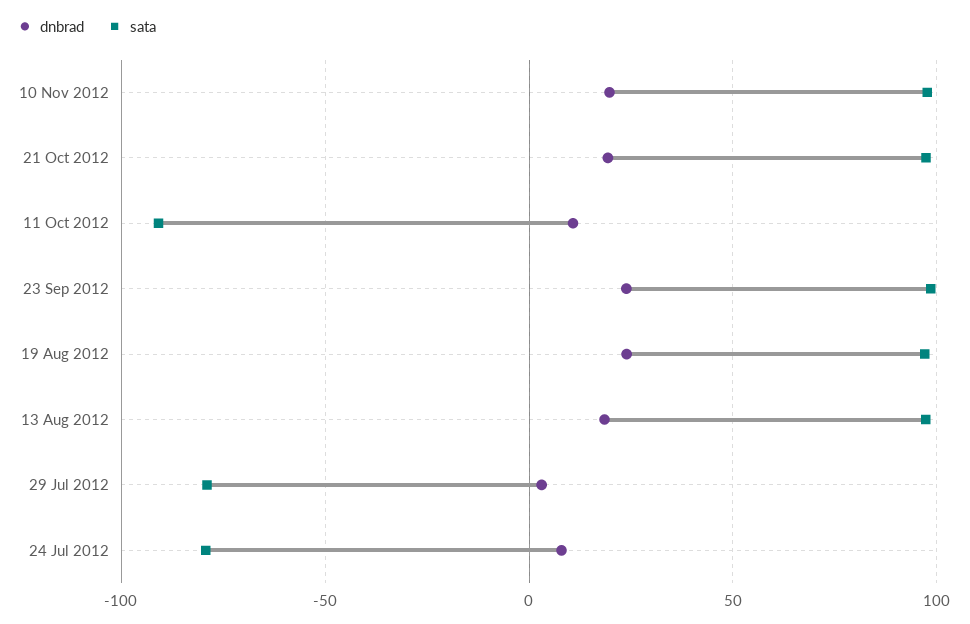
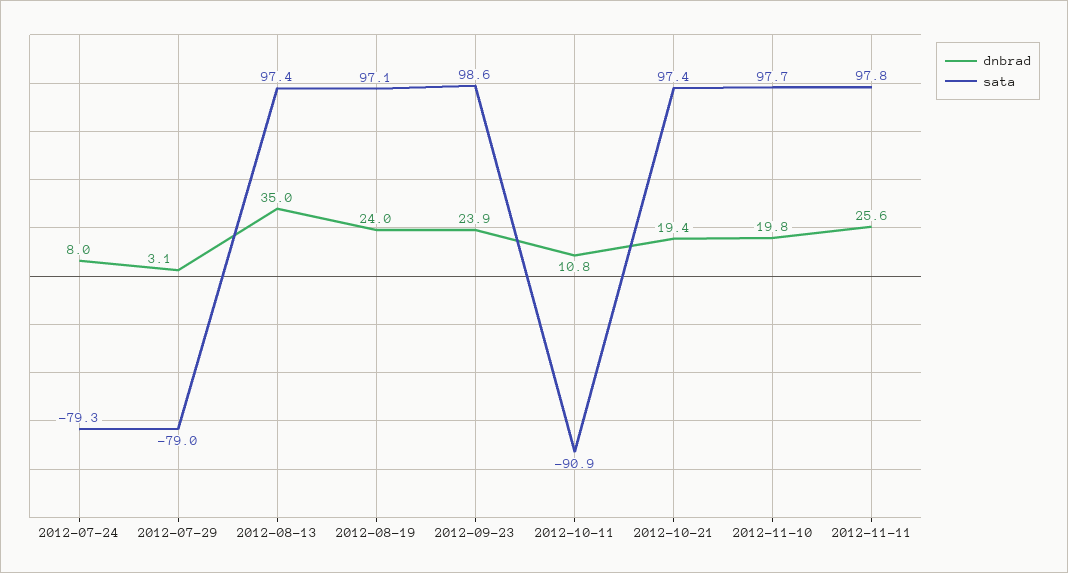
dnbrad, 13 Aug 2012: 20 -> 35
dnbrad, 2012-11-11: none -> 25.6
sata, 2012-11-11: none -> 97.8

